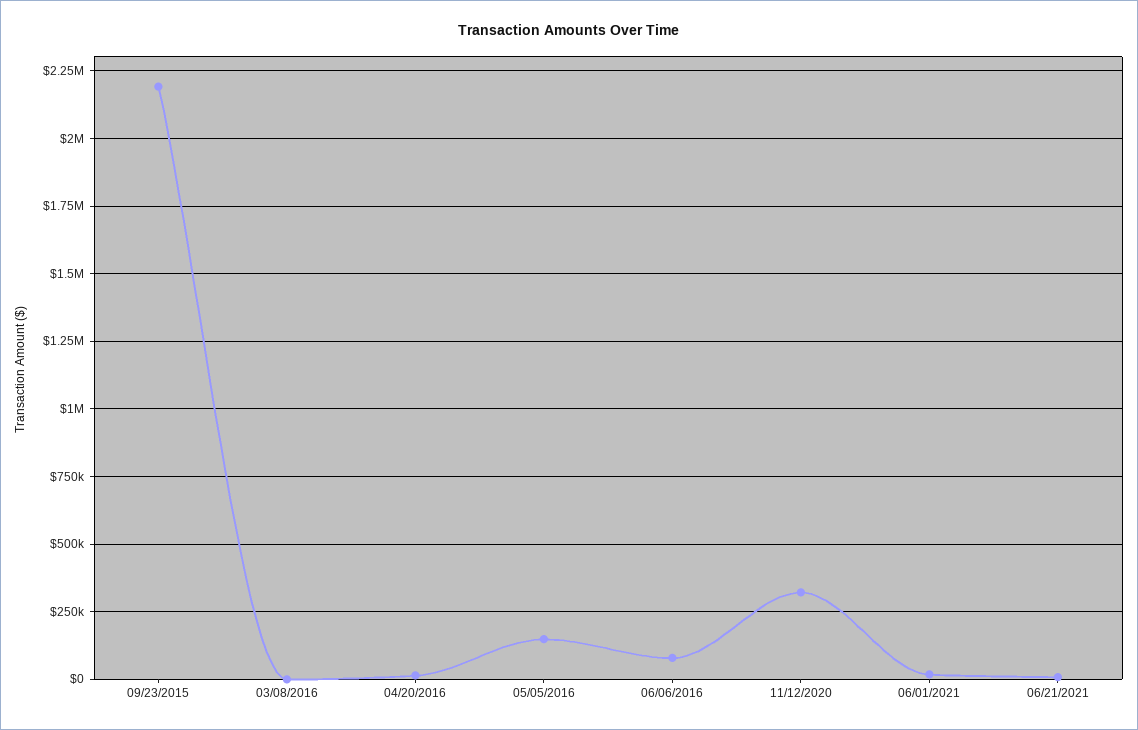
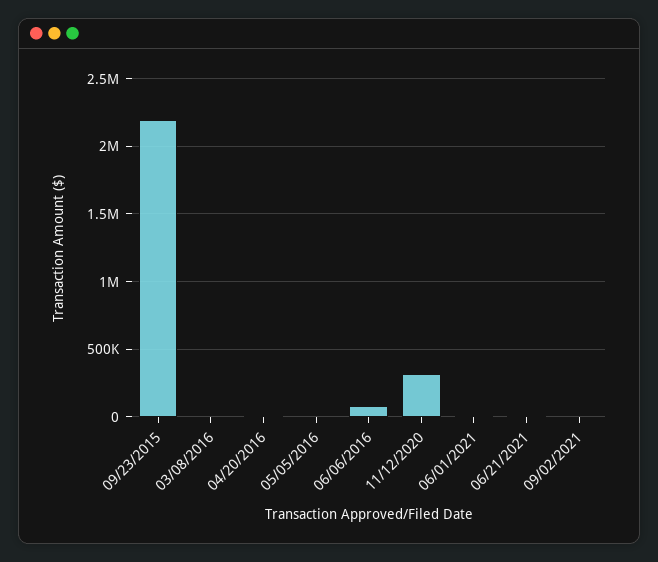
05/05/2016: 150000 -> 0
09/02/2021: none -> 0

